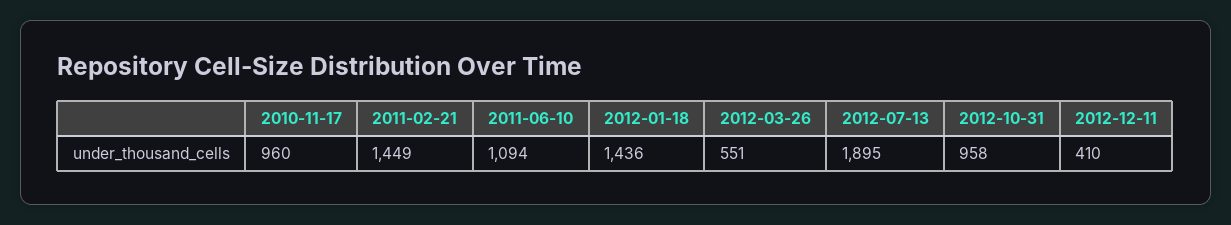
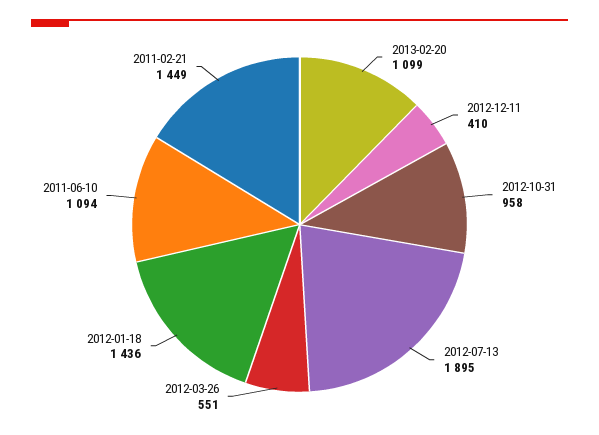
2010-11-17: 960 -> none
2013-02-20: none -> 1099

